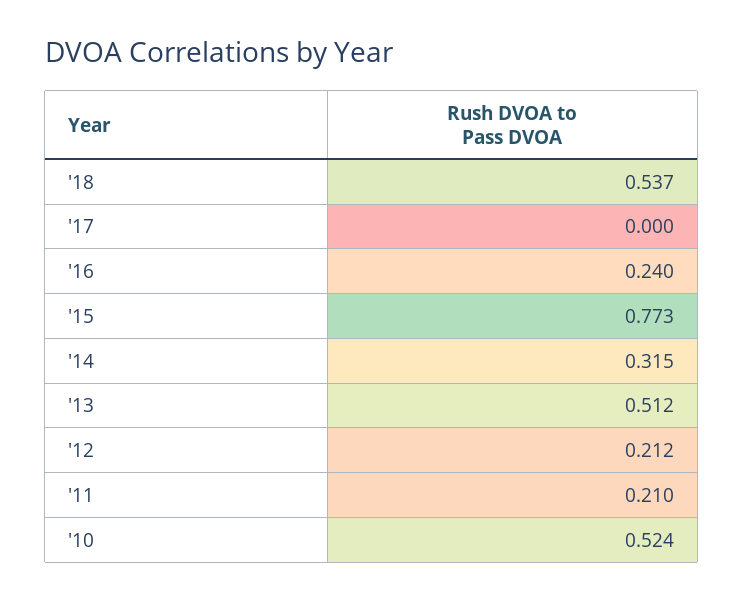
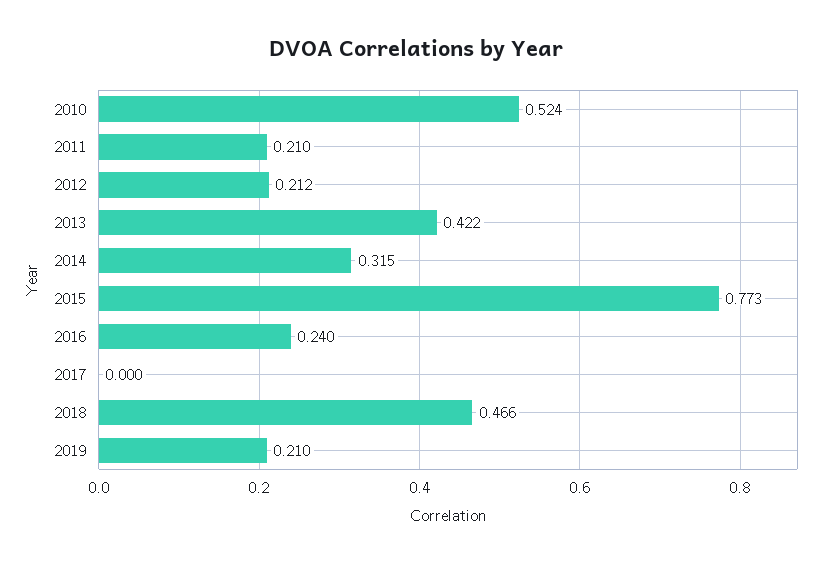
'18: 0.537 -> 0.466
'13: 0.512 -> 0.422
2019: none -> 0.21

